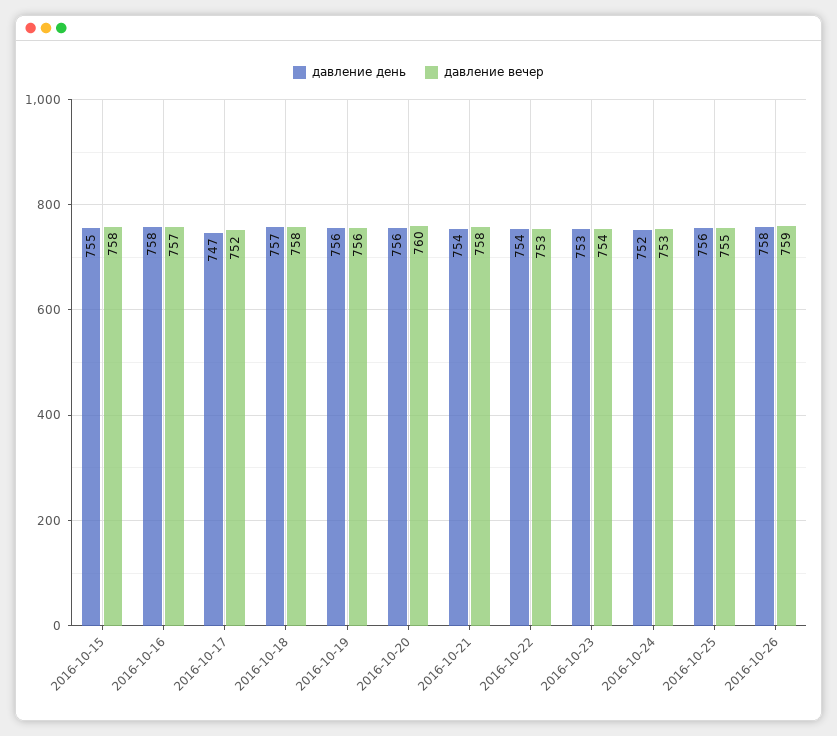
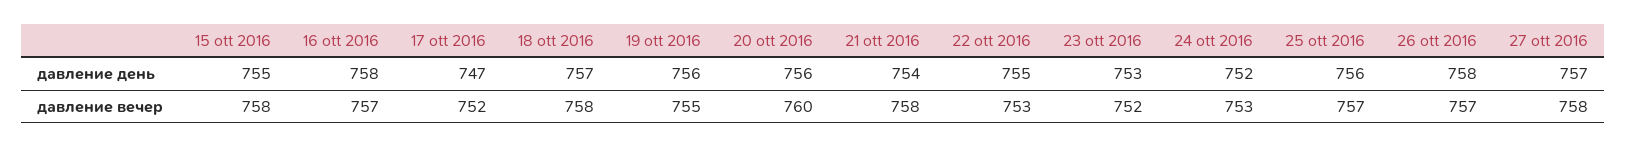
давление вечер, 2016-10-19: 756 -> 755
давление день, 2016-10-22: 754 -> 755
давление вечер, 2016-10-23: 754 -> 752
давление вечер, 2016-10-25: 755 -> 757
давление вечер, 2016-10-26: 759 -> 757
давление день, 27 ott 2016: none -> 757
давление вечер, 27 ott 2016: none -> 758

